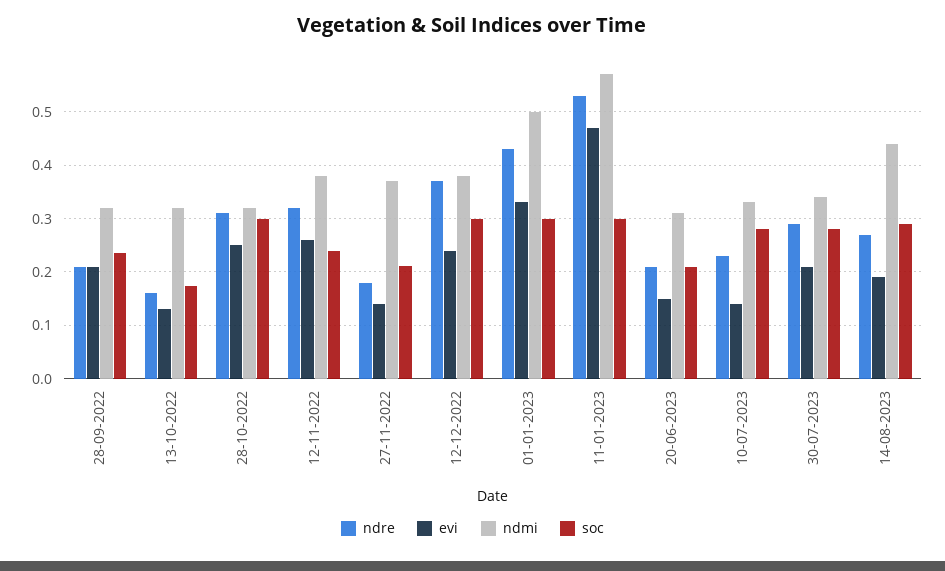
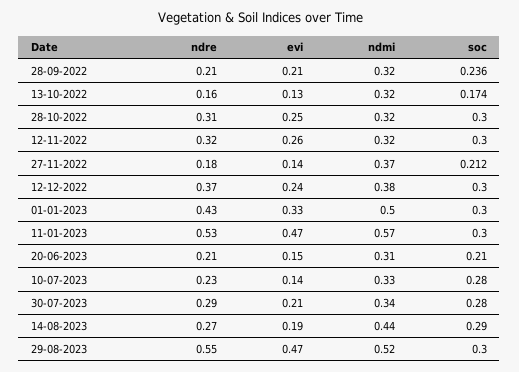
ndmi, 12-11-2022: 0.38 -> 0.32
soc, 12-11-2022: 0.24 -> 0.3
ndre, 29-08-2023: none -> 0.55
evi, 29-08-2023: none -> 0.47
ndmi, 29-08-2023: none -> 0.52
soc, 29-08-2023: none -> 0.3

